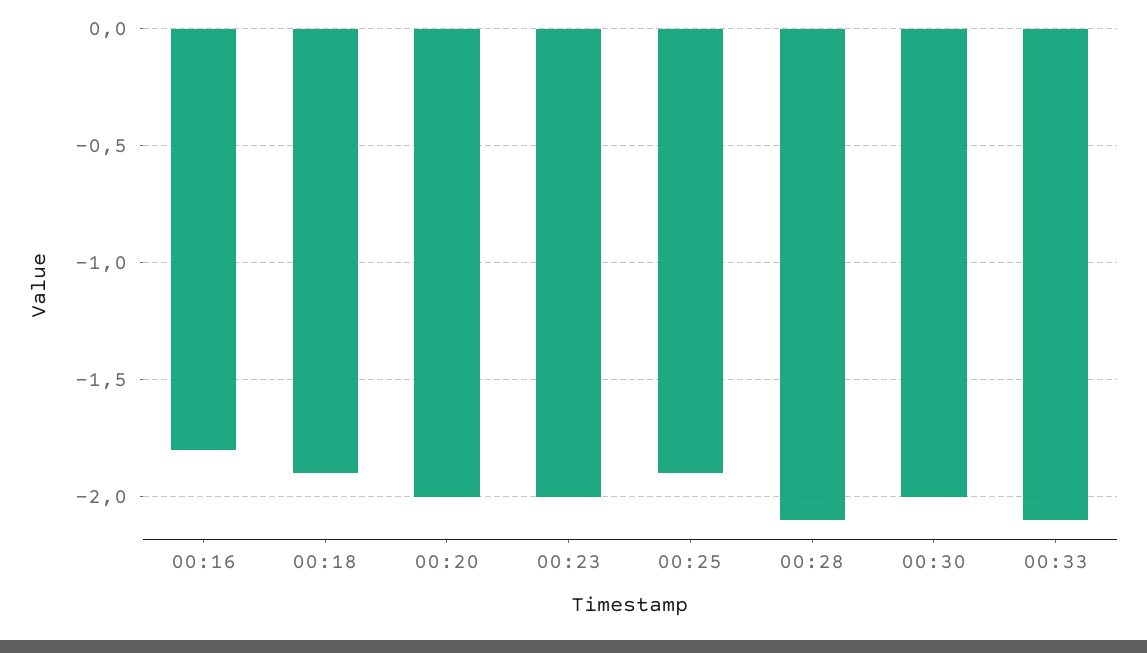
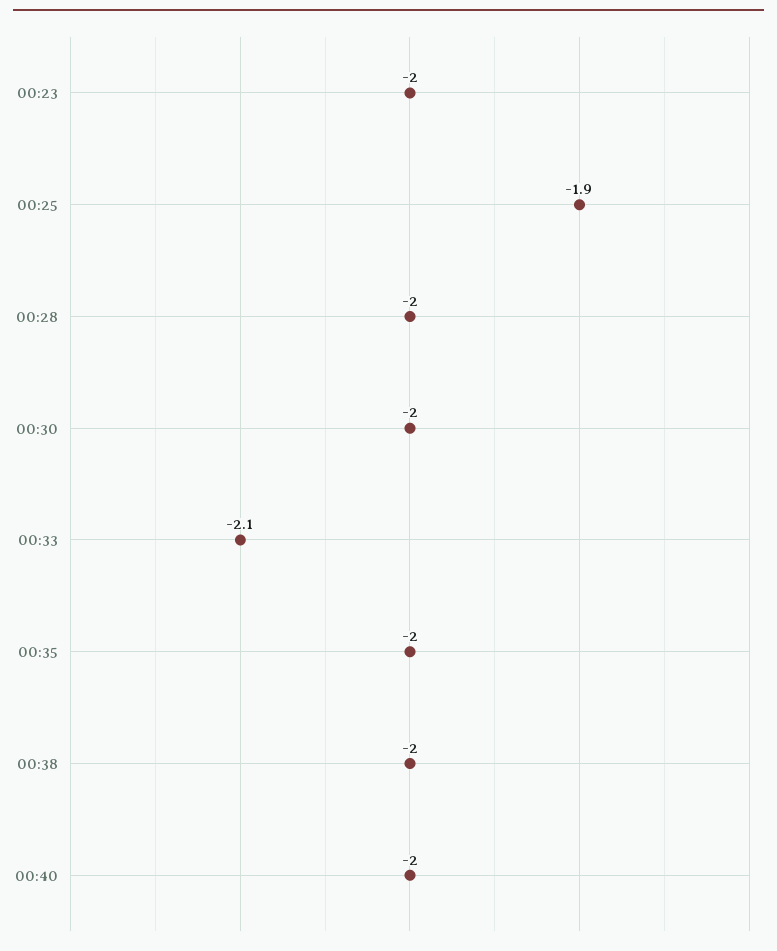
00:16: -1.8 -> none
00:18: -1.9 -> none
00:20: -2 -> none
00:28: -2.1 -> -2
00:35: none -> -2
00:38: none -> -2
00:40: none -> -2

